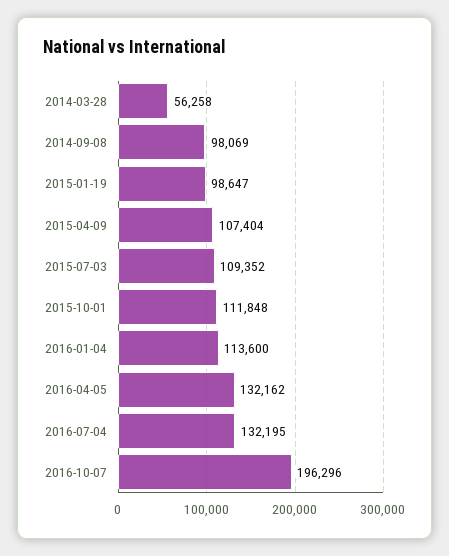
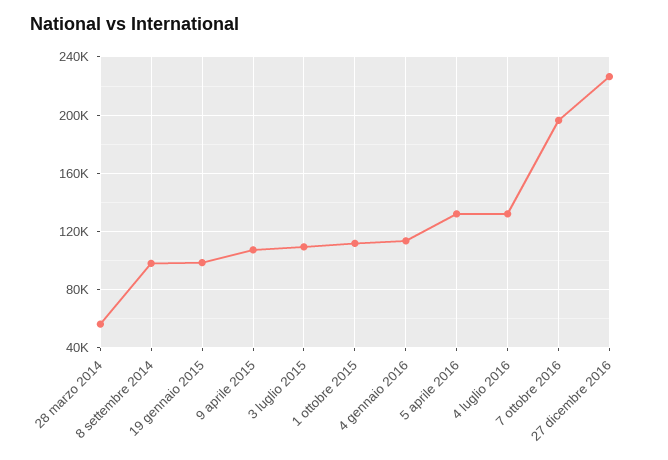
27 dicembre 2016: none -> 225000

